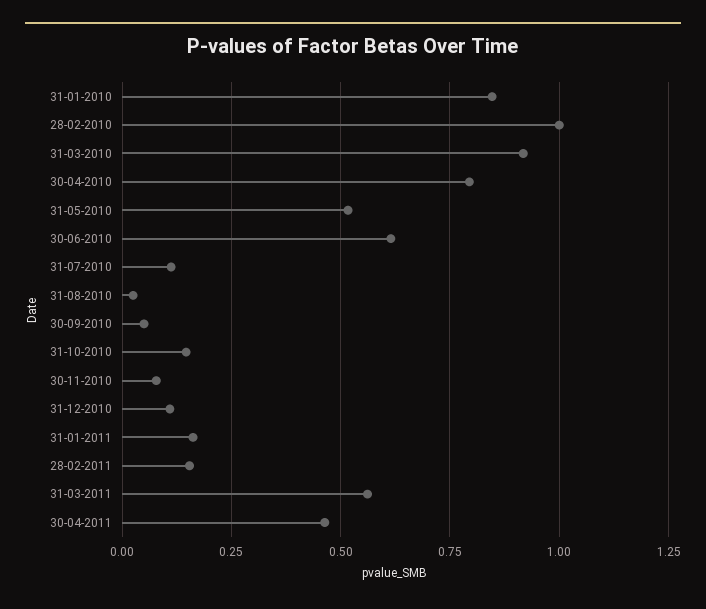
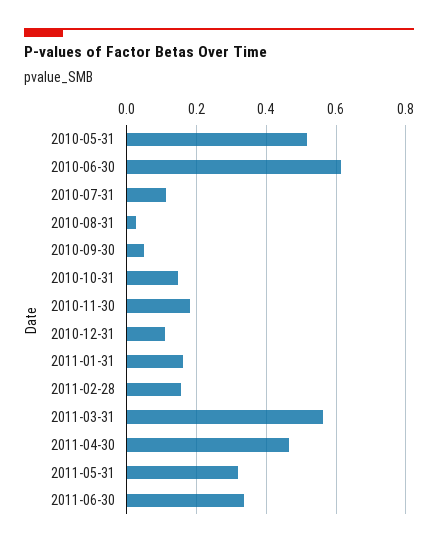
31-01-2010: 0.85 -> none
28-02-2010: 1 -> none
31-03-2010: 0.925 -> none
30-04-2010: 0.8 -> none
30-11-2010: 0.075 -> 0.18
2011-05-31: none -> 0.32
2011-06-30: none -> 0.34

